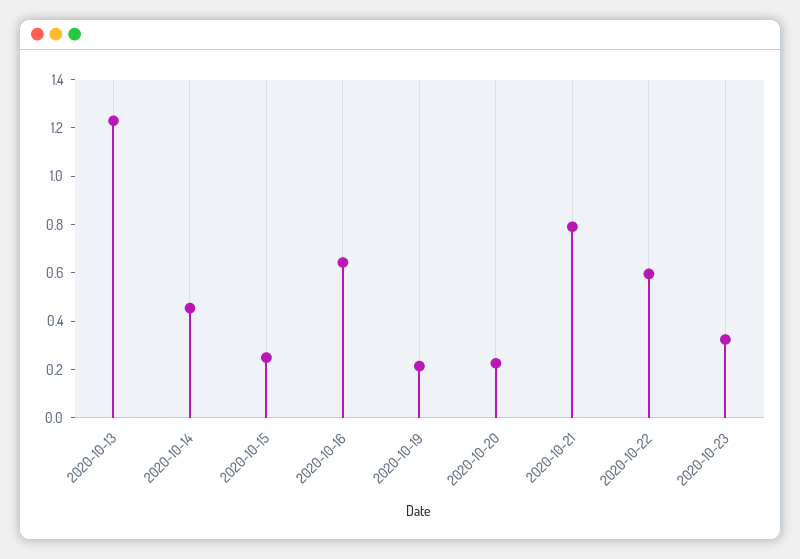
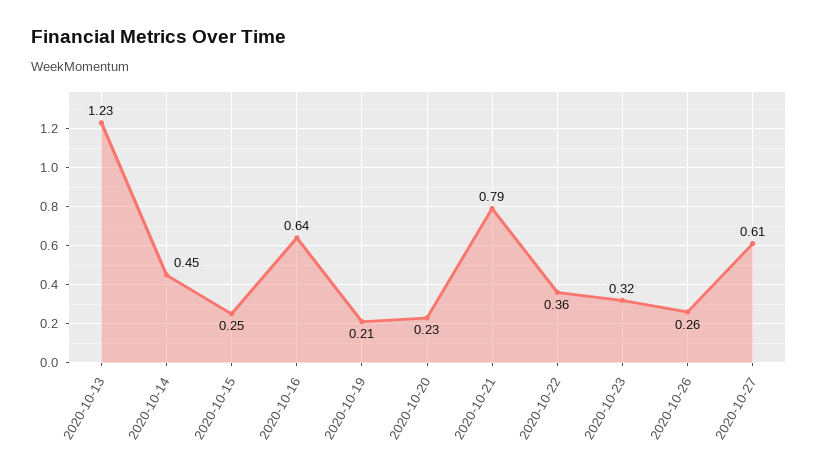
2020-10-22: 0.6 -> 0.36
2020-10-26: none -> 0.26
2020-10-27: none -> 0.61

